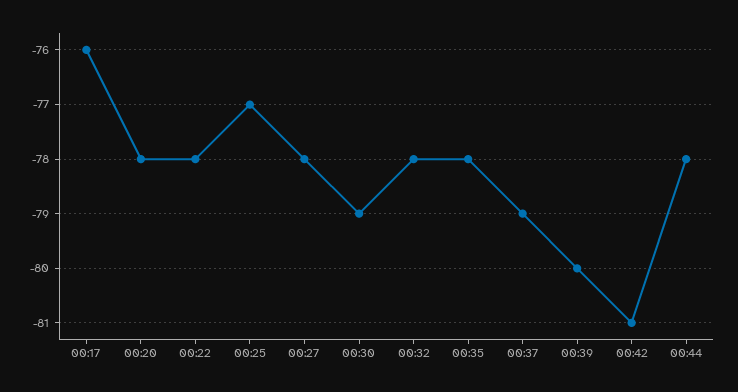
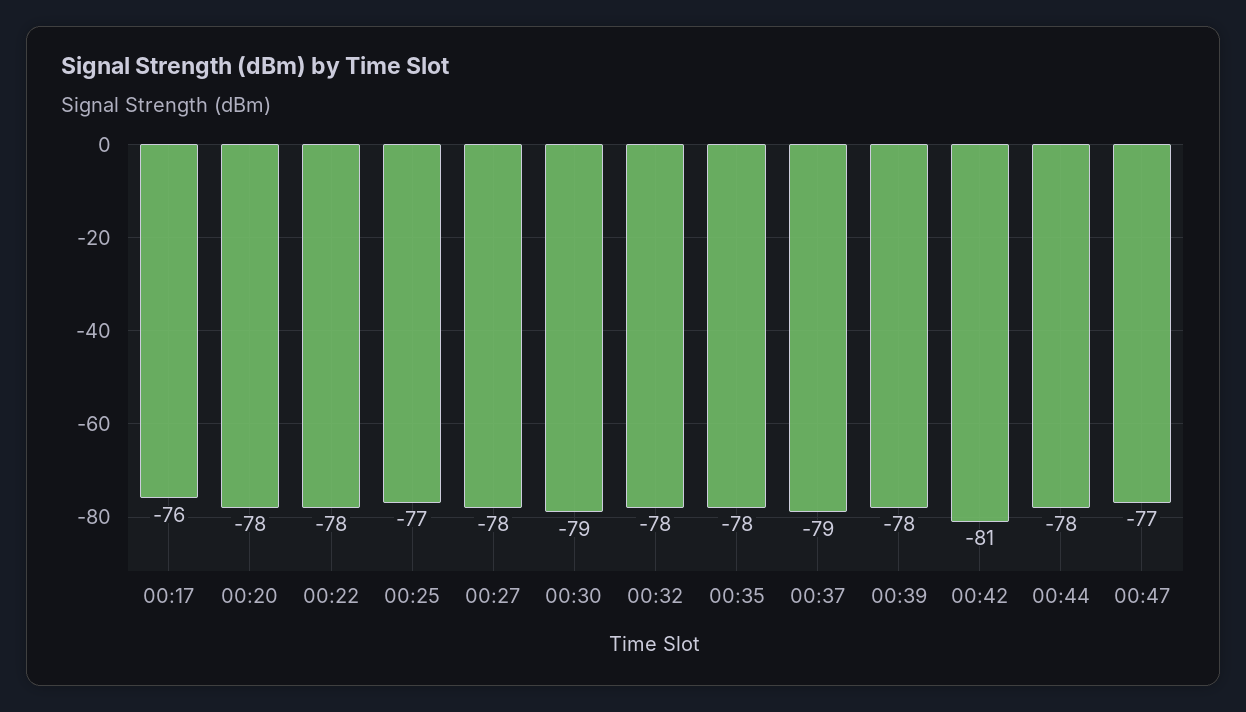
00:39: -80 -> -78
00:47: none -> -77

